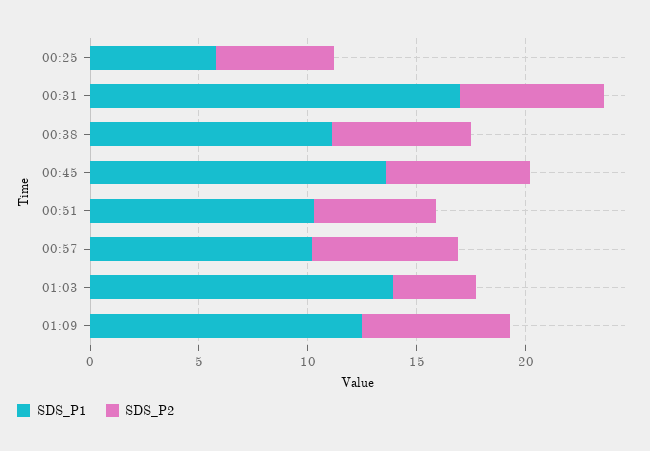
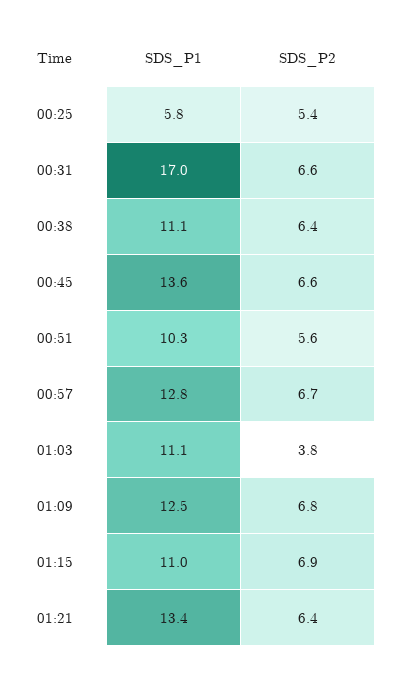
SDS_P1, 00:57: 10 -> 12.8
SDS_P1, 01:03: 14 -> 11.1
SDS_P1, 01:15: none -> 11
SDS_P2, 01:15: none -> 6.9
SDS_P1, 01:21: none -> 13.4
SDS_P2, 01:21: none -> 6.4

